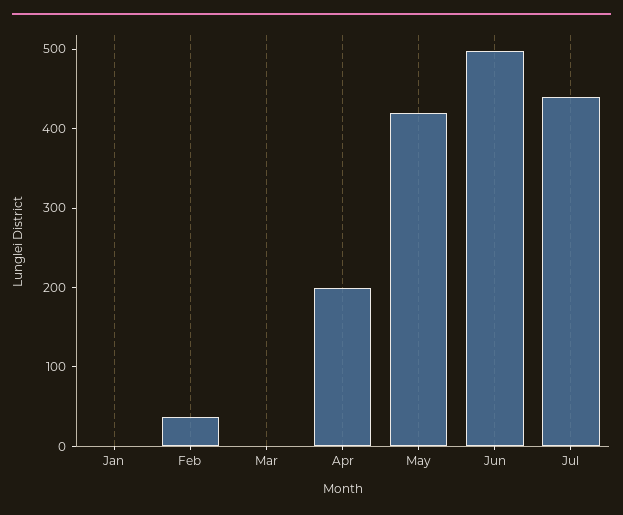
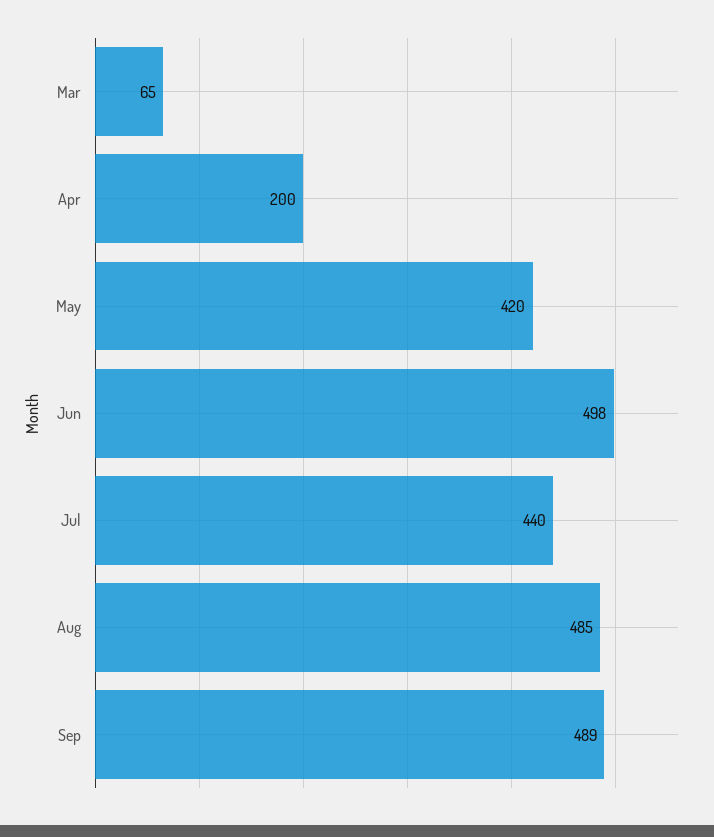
Jan: 0 -> none
Feb: 40 -> none
Mar: 0 -> 65
Aug: none -> 485
Sep: none -> 489

